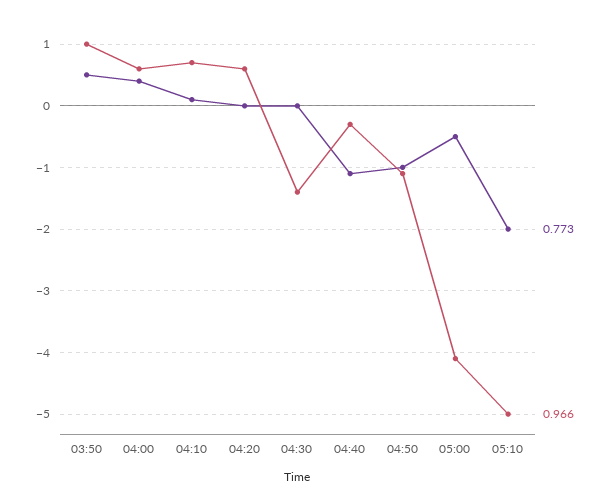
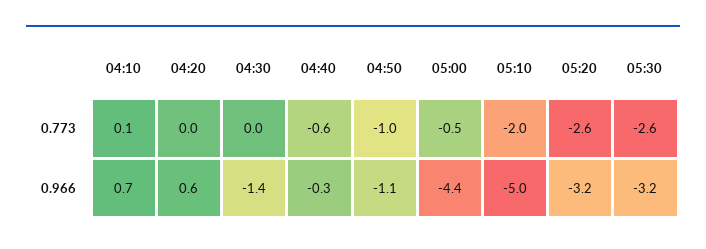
0.773, 03:50: 0.5 -> none
0.966, 03:50: 1 -> none
0.773, 04:00: 0.4 -> none
0.966, 04:00: 0.6 -> none
0.773, 04:40: -1.1 -> -0.6
0.966, 05:00: -4.1 -> -4.4
0.773, 05:20: none -> -2.6
0.773, 05:30: none -> -2.6
0.966, 05:20: none -> -3.2
0.966, 05:30: none -> -3.2

